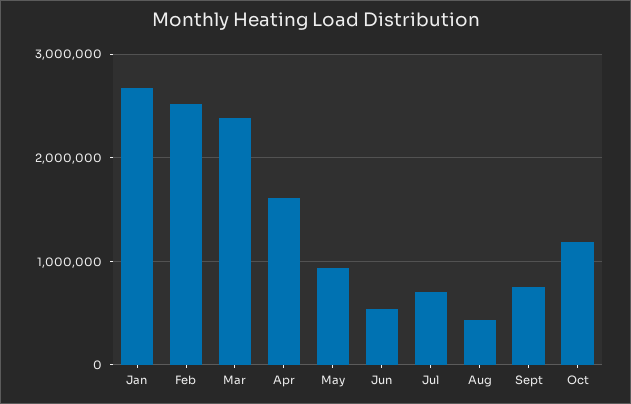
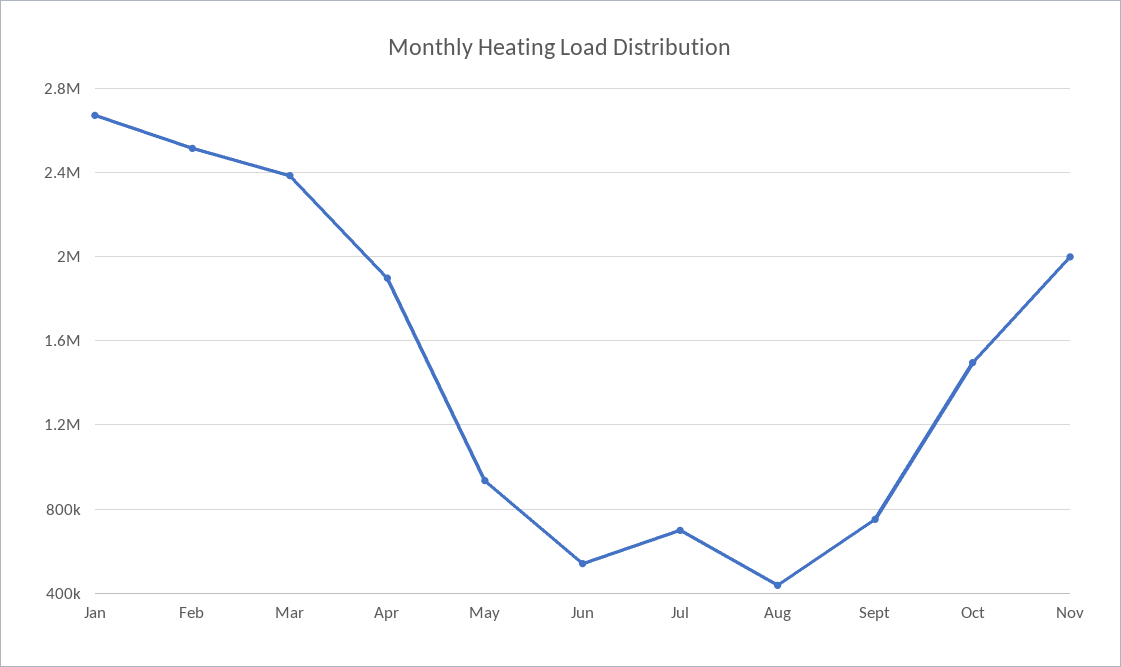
Apr: 1600000 -> 1900000
Oct: 1200000 -> 1500000
Nov: none -> 2000000

